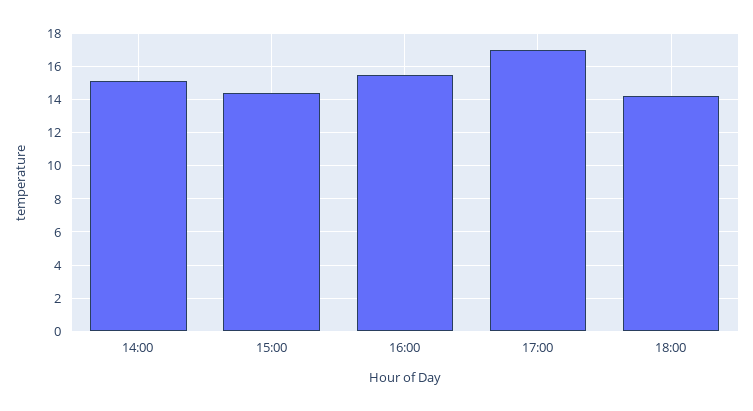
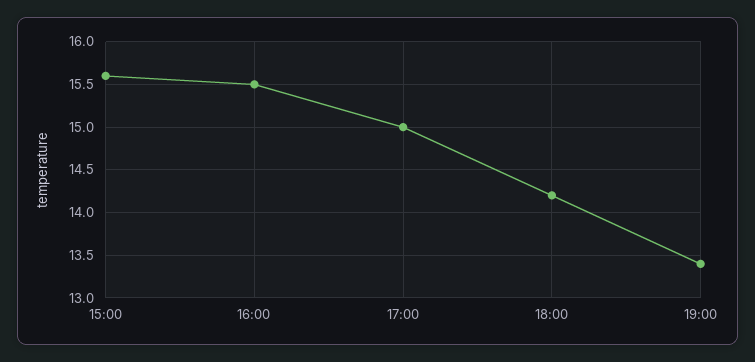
14:00: 15 -> none
15:00: 14.5 -> 15.6
17:00: 17 -> 15
19:00: none -> 13.4

